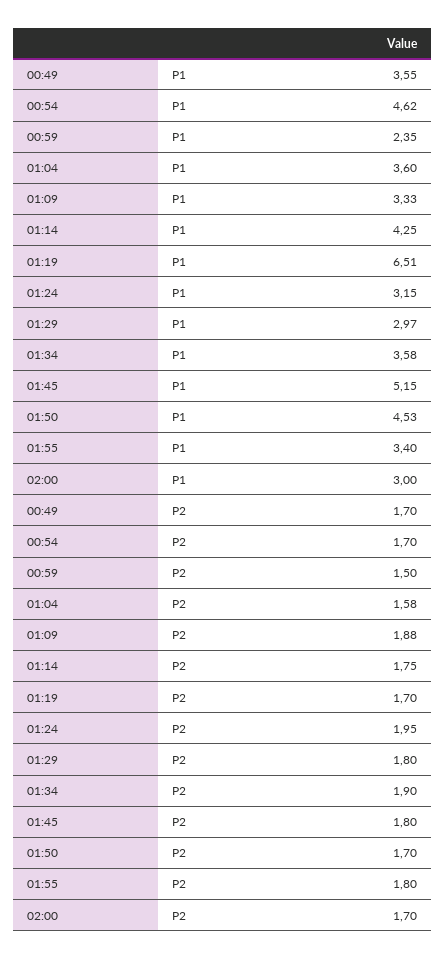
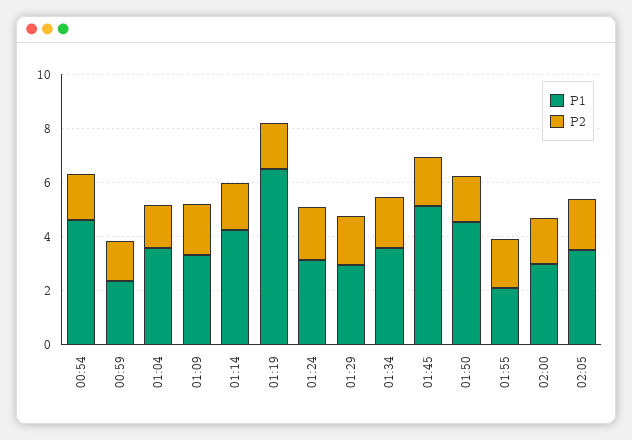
P1, 00:49: 3.55 -> none
P1, 01:55: 3.4 -> 2
P2, 00:49: 1.7 -> none
P1, 02:05: none -> 3.5
P2, 02:05: none -> 2

